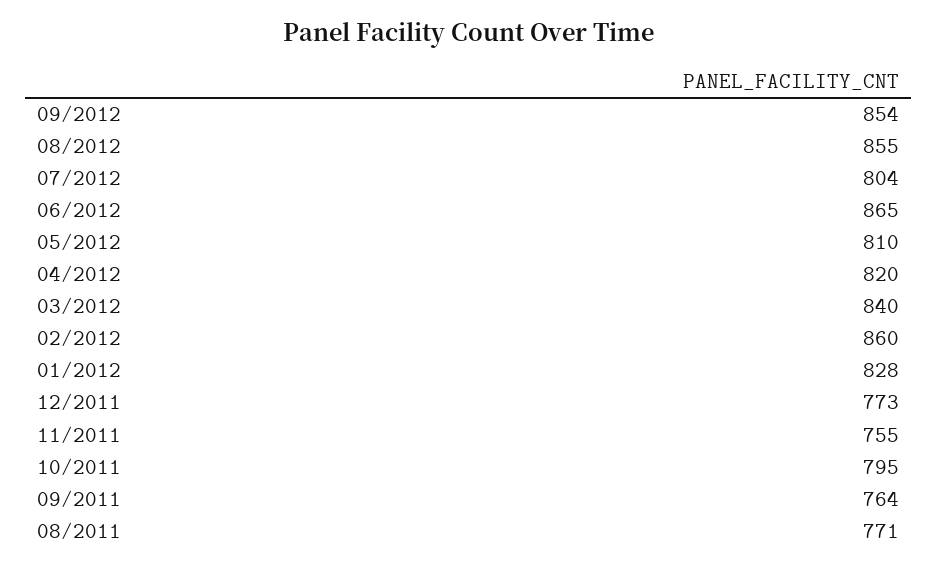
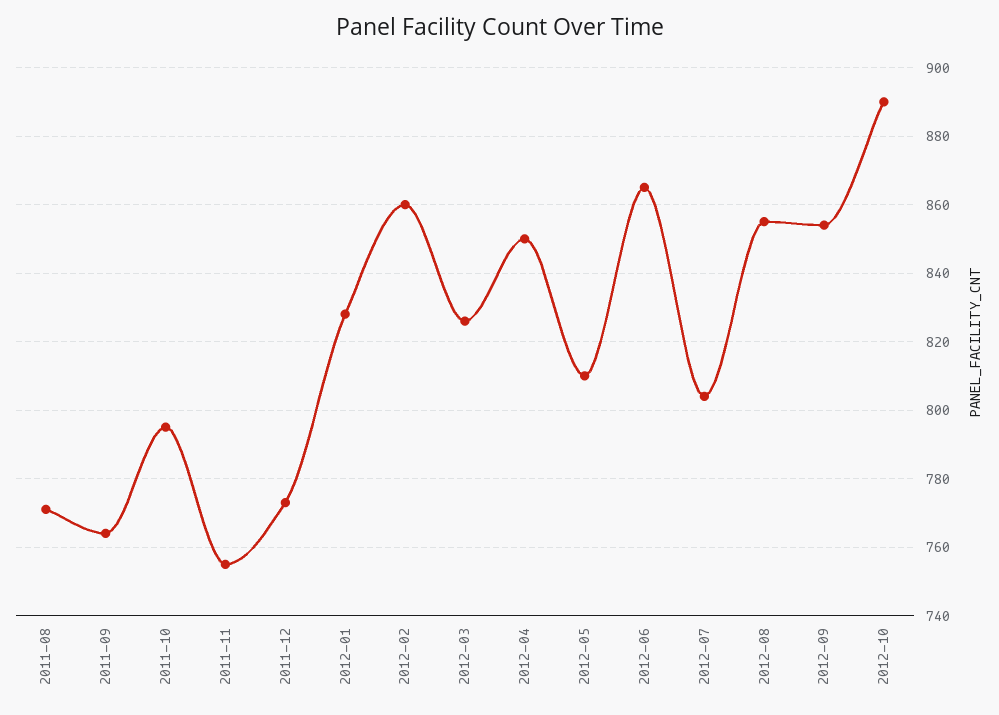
04/2012: 820 -> 850
03/2012: 840 -> 825
2012-10: none -> 890

